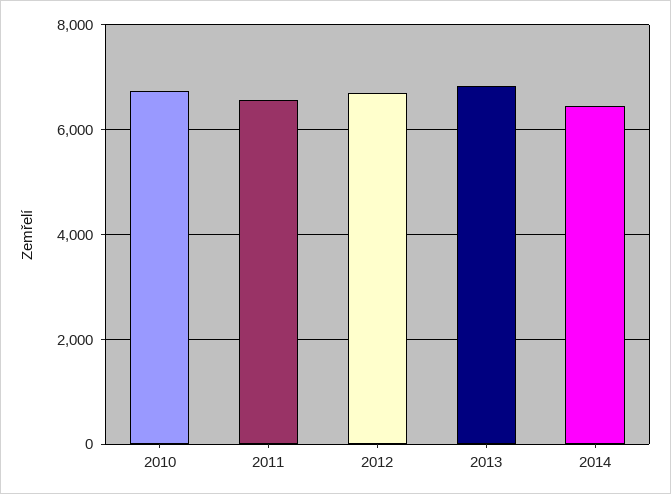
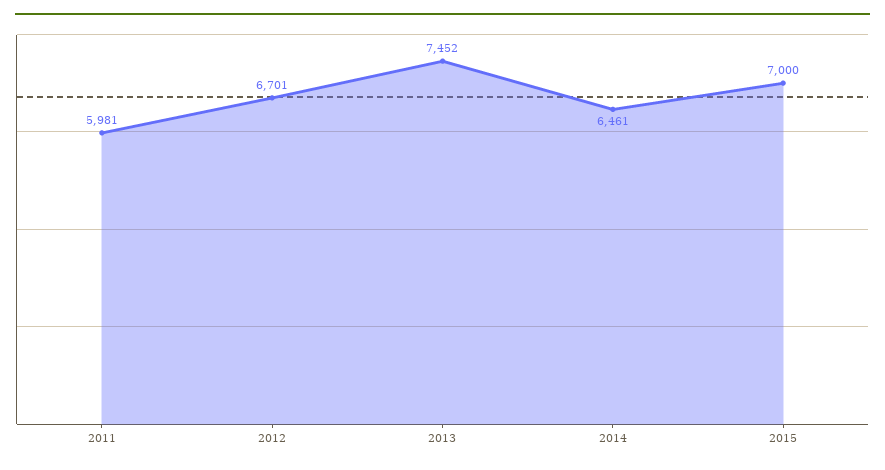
2010: 6800 -> none
2011: 6600 -> 5981
2013: 6800 -> 7452
2015: none -> 7000

